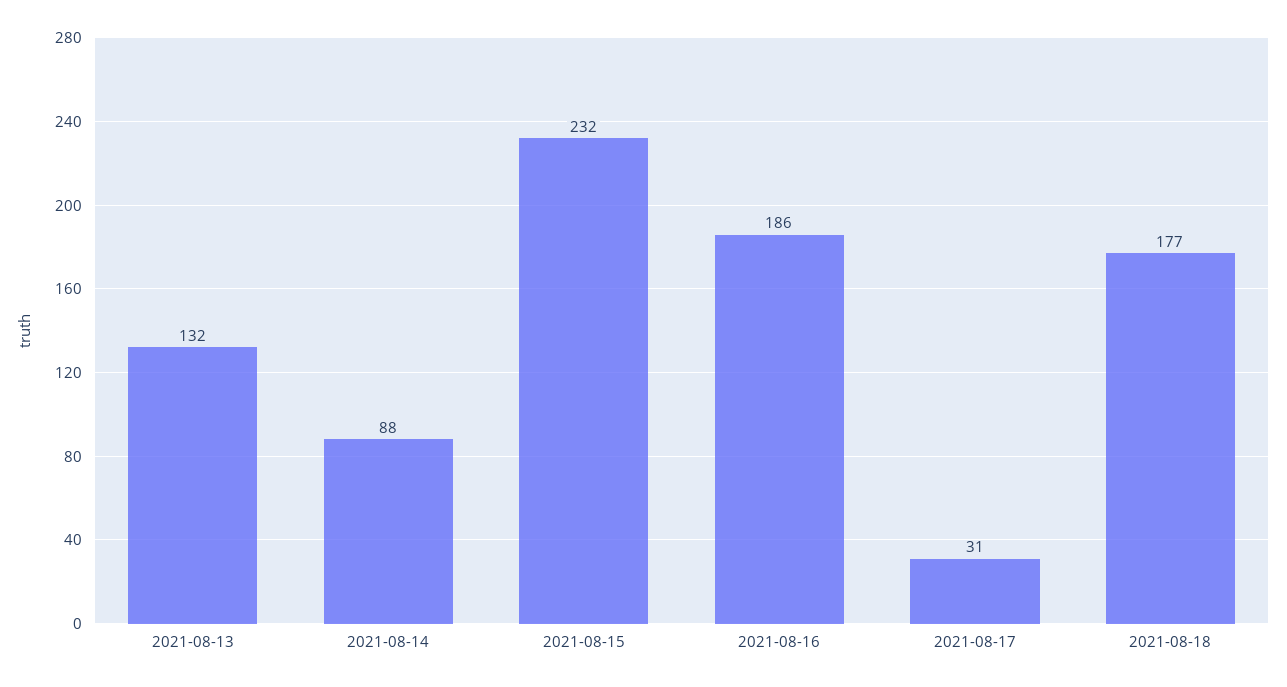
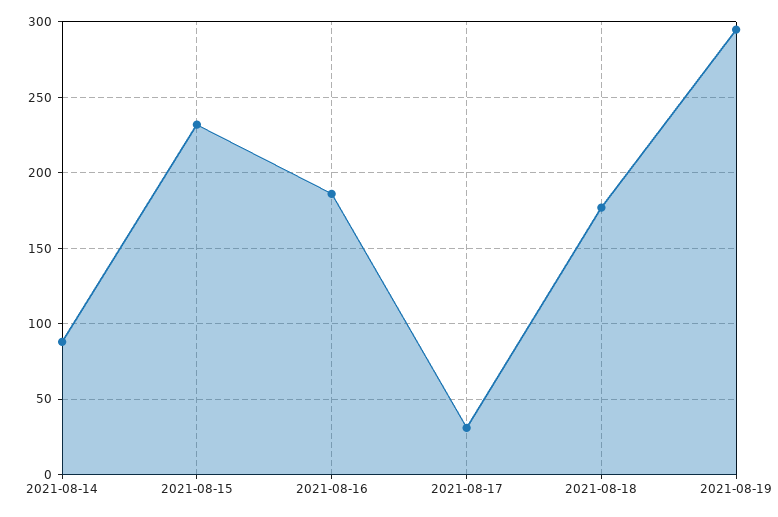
2021-08-13: 132 -> none
2021-08-19: none -> 295

